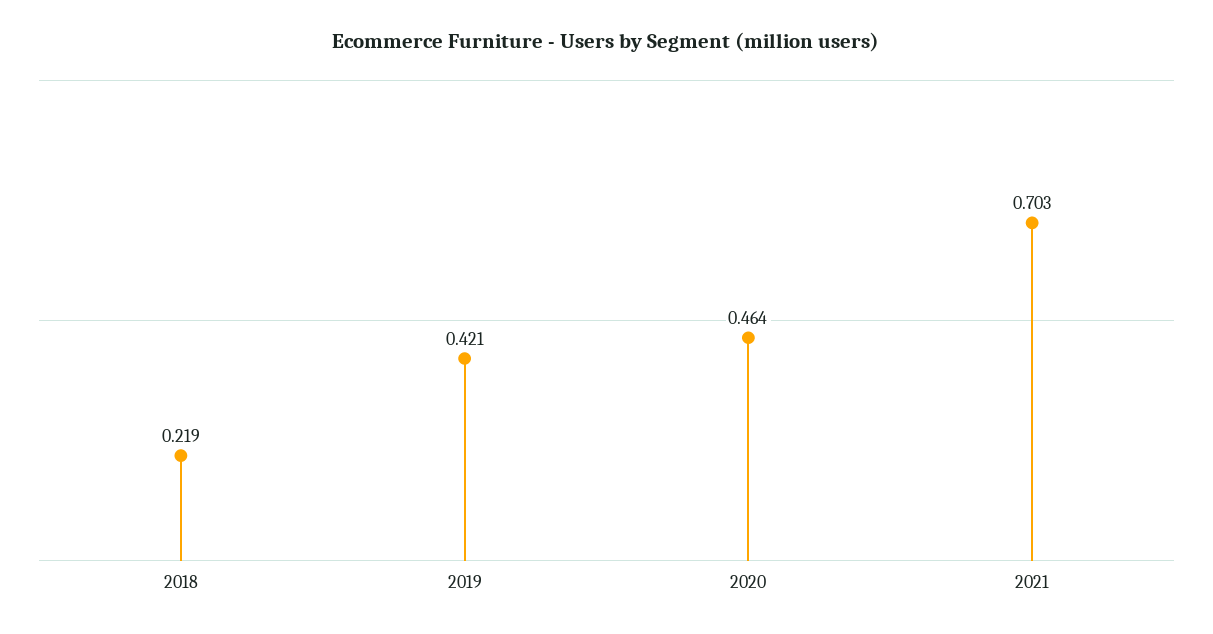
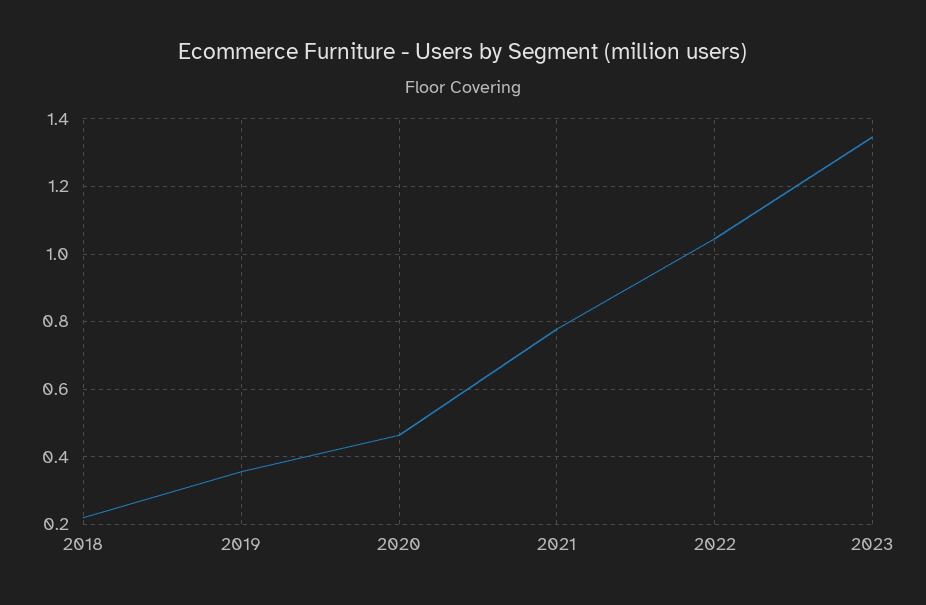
2019: 0.421 -> 0.36
2021: 0.703 -> 0.78
2022: none -> 1.04
2023: none -> 1.34

